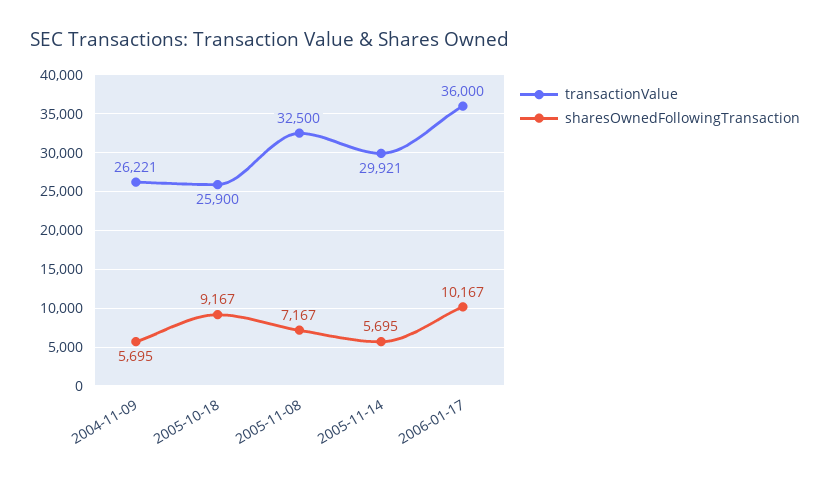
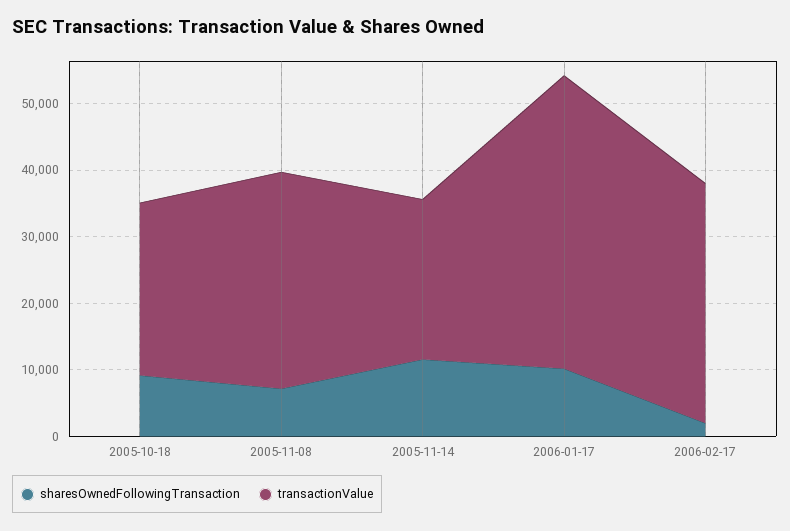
transactionValue, 2004-11-09: 26221 -> none
sharesOwnedFollowingTransaction, 2004-11-09: 5695 -> none
transactionValue, 2005-11-14: 29921 -> 24000
sharesOwnedFollowingTransaction, 2005-11-14: 5695 -> 12000
transactionValue, 2006-01-17: 36000 -> 44000
sharesOwnedFollowingTransaction, 2006-02-17: none -> 2000
transactionValue, 2006-02-17: none -> 36000

